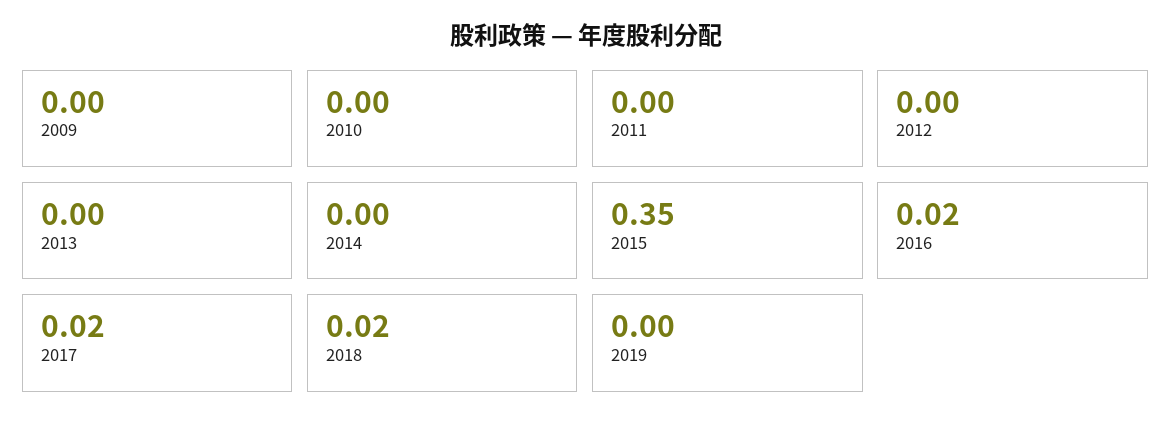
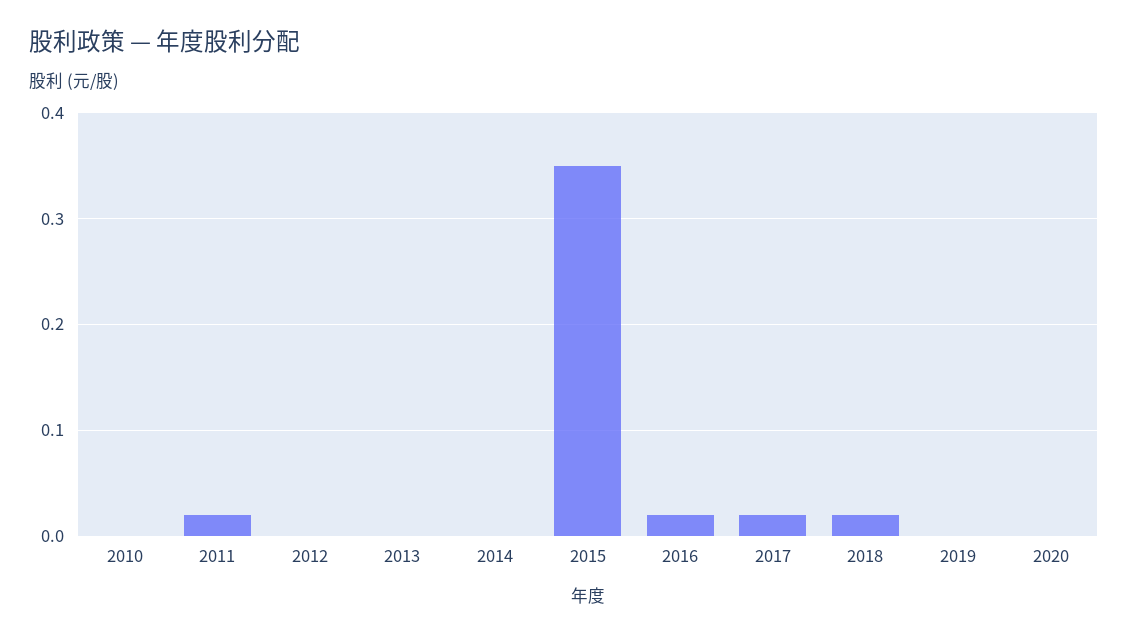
2009: 0 -> none
2011: 0 -> 0.02
2020: none -> 0

